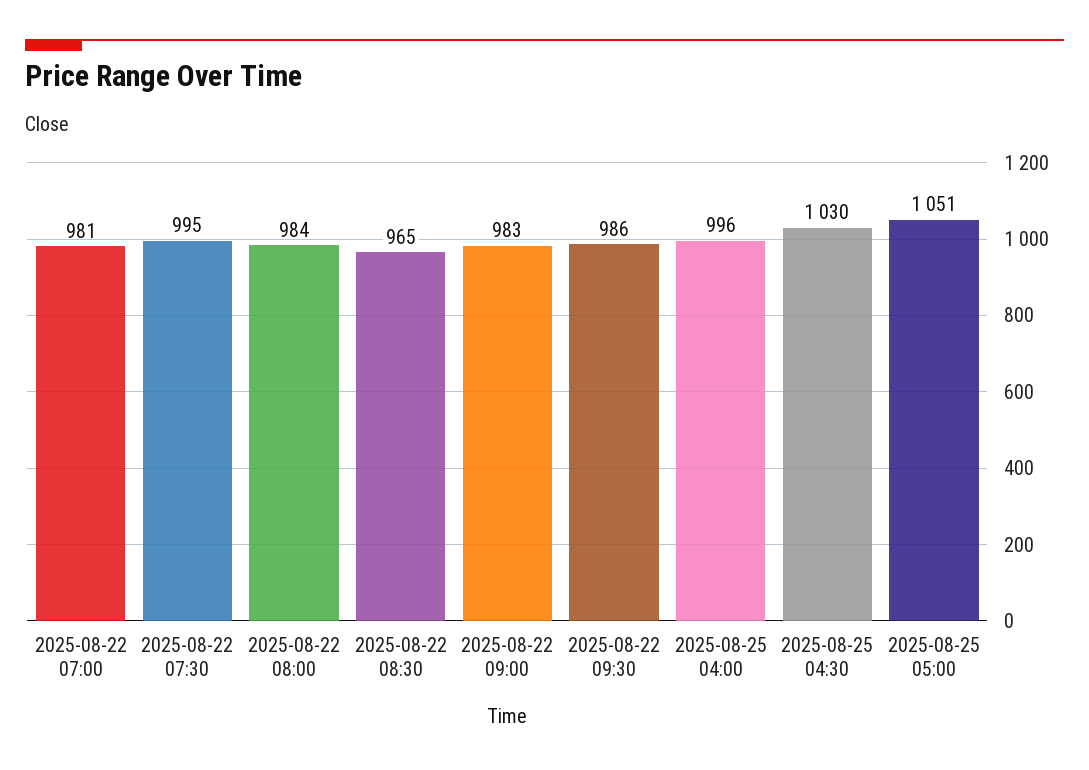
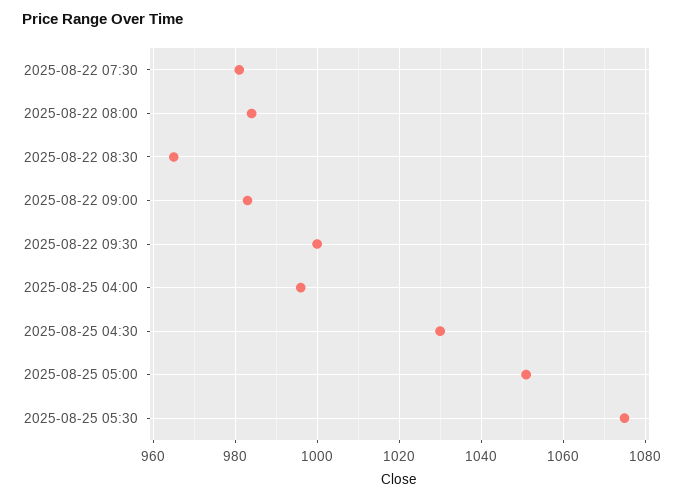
2025-08-22 07:00: 981 -> none
2025-08-22 07:30: 995 -> 980
2025-08-22 09:30: 986 -> 1000
2025-08-25 05:30: none -> 1075

